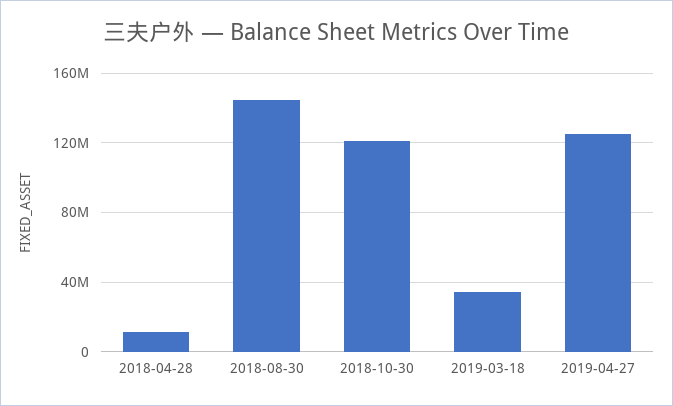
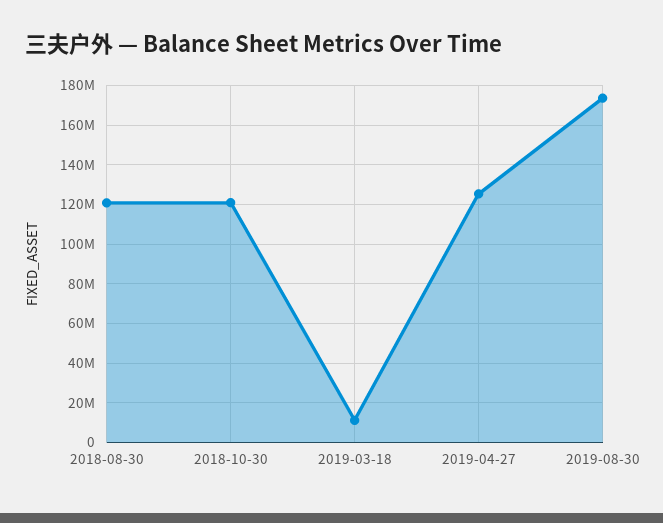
2018-04-28: 10000000 -> none
2018-08-30: 145000000 -> 120000000
2019-03-18: 35000000 -> 10000000
2019-08-30: none -> 175000000

